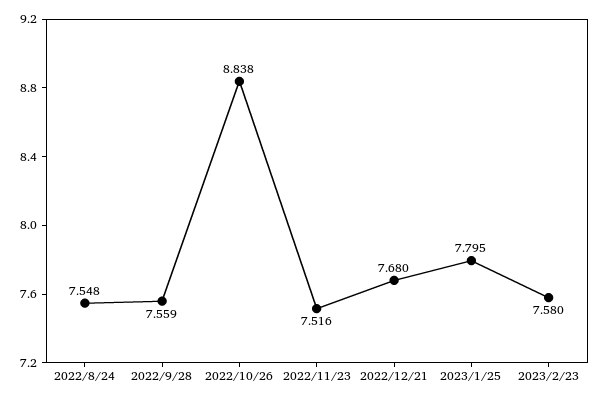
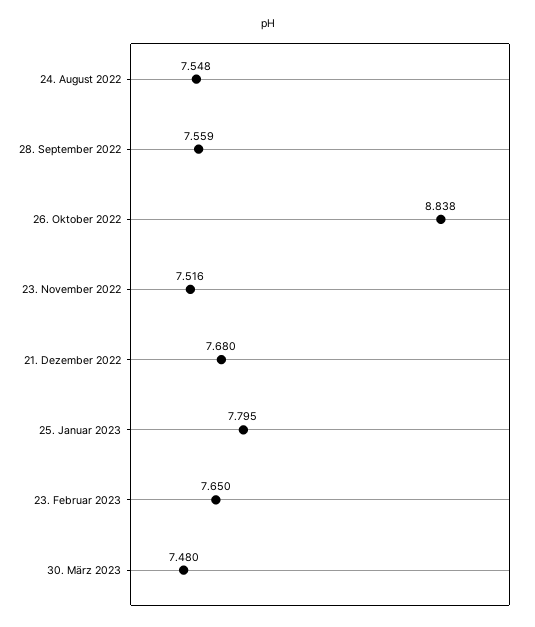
2023/2/23: 7.58 -> 7.65
30. März 2023: none -> 7.48

